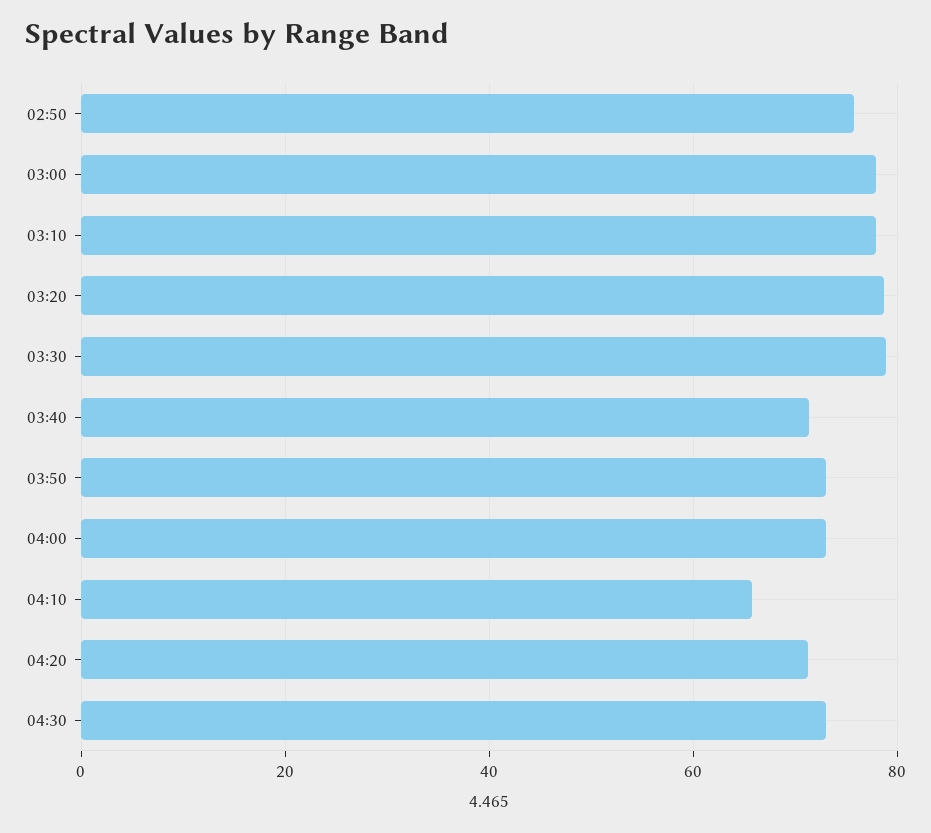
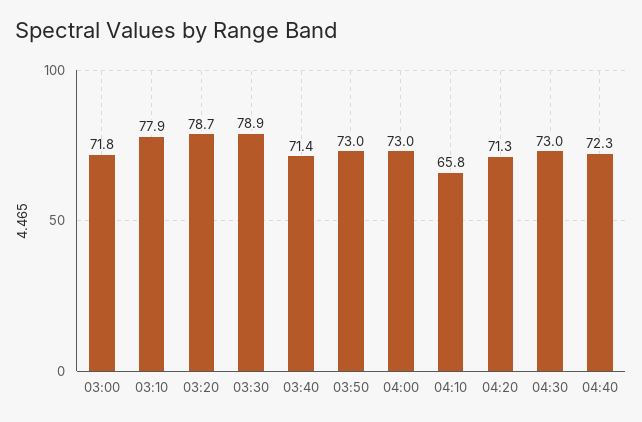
02:50: 76 -> none
03:00: 78 -> 71.8
04:40: none -> 72.3

